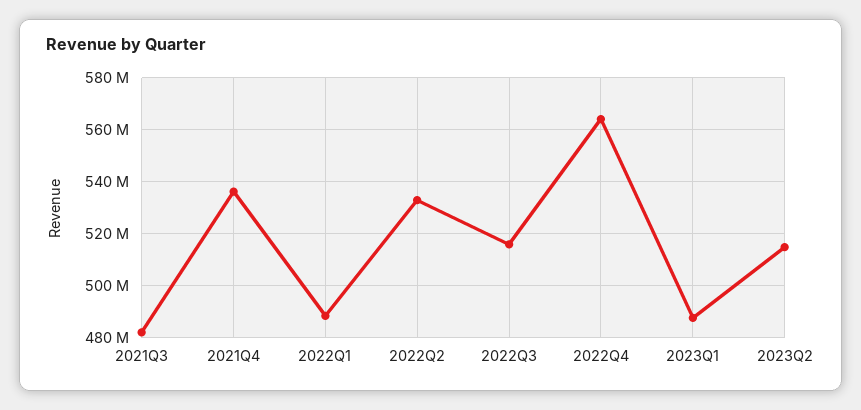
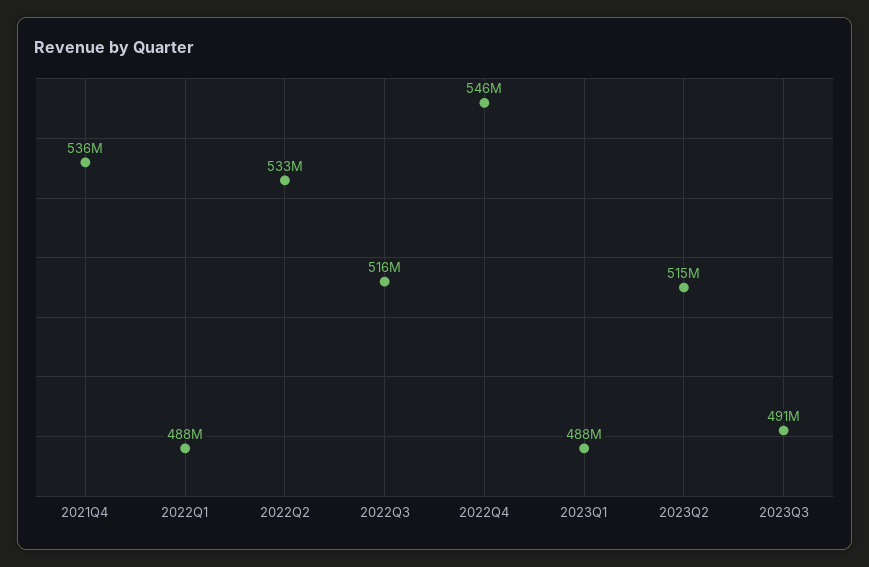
2021Q3: 482500000 -> none
2022Q4: 565000000 -> 546000000
2023Q3: none -> 491000000

